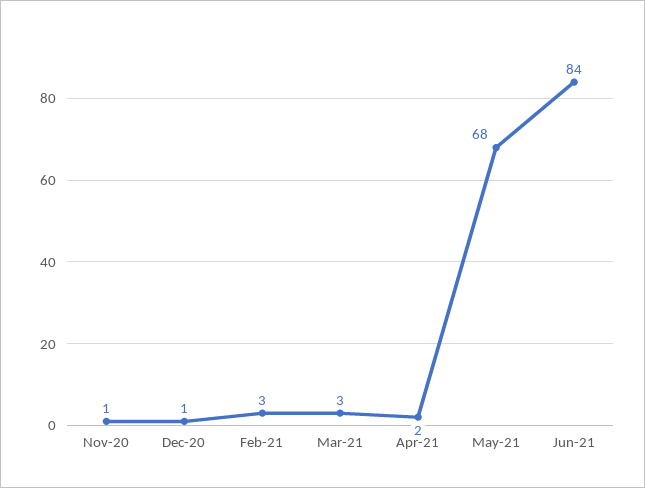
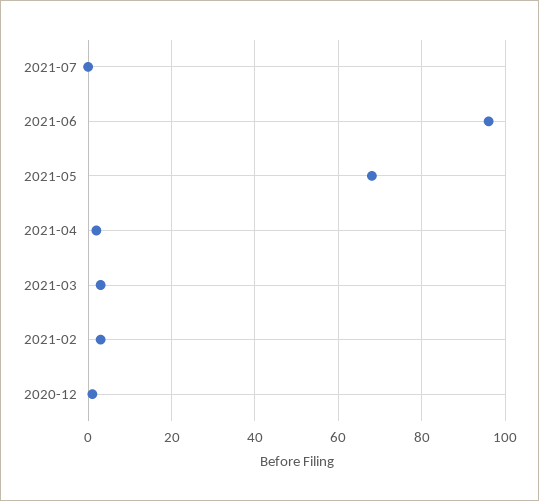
Nov-20: 1 -> none
Jun-21: 84 -> 95
2021-07: none -> 0

